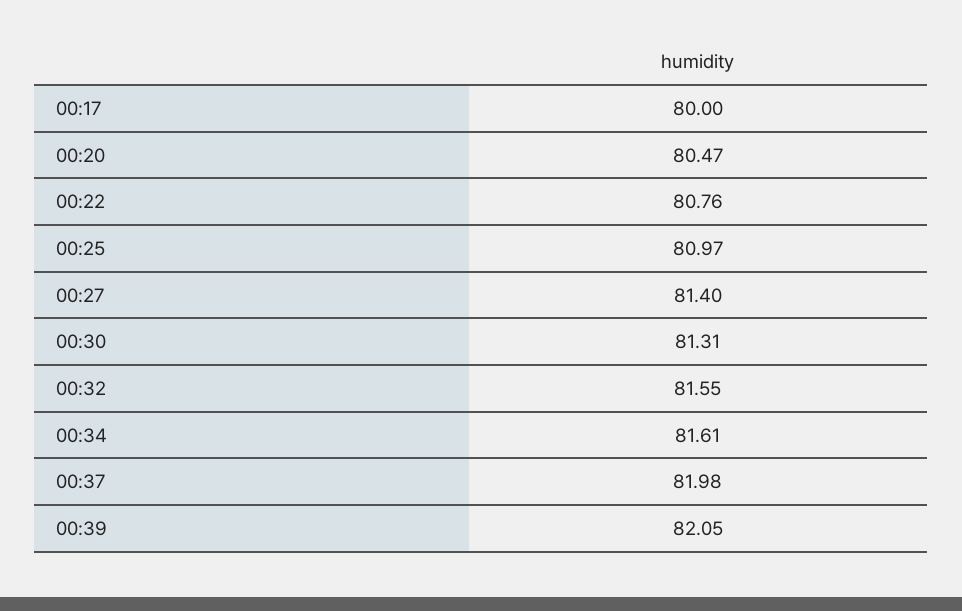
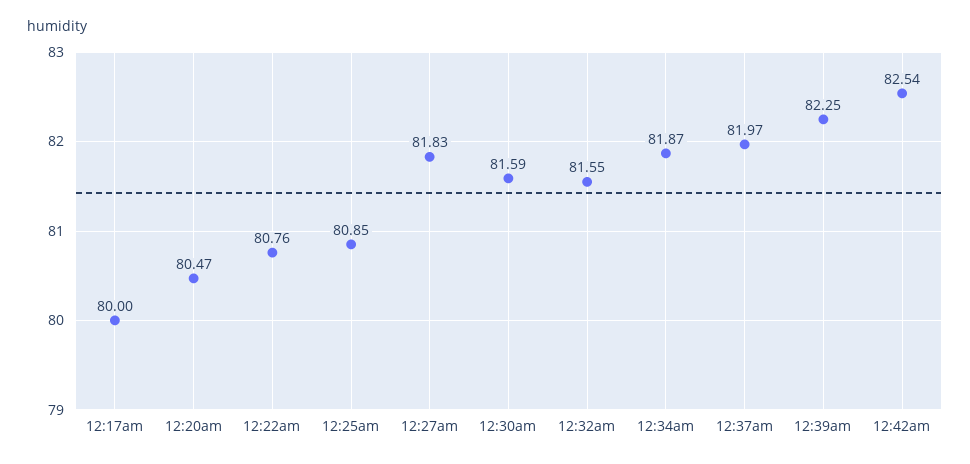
00:25: 80.97 -> 80.85
00:27: 81.4 -> 81.83
00:30: 81.31 -> 81.59
00:34: 81.61 -> 81.87
00:37: 81.98 -> 81.97
00:39: 82.05 -> 82.25
12:42am: none -> 82.54

